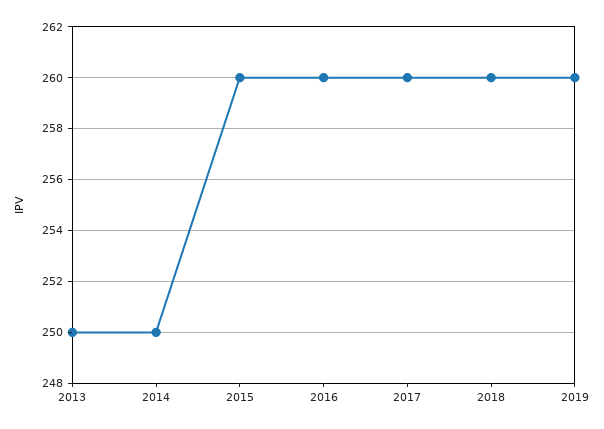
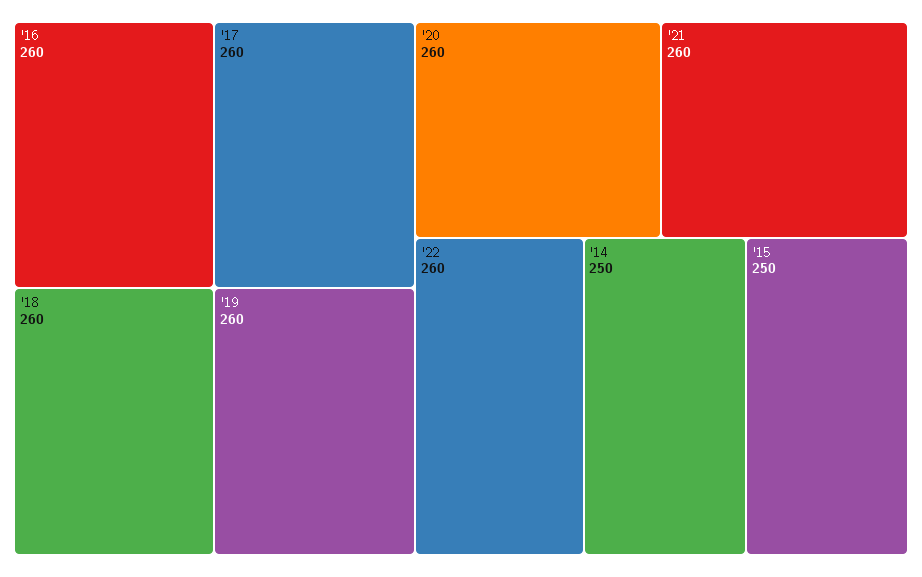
2013: 250 -> none
2015: 260 -> 250
'20: none -> 260
'21: none -> 260
'22: none -> 260

